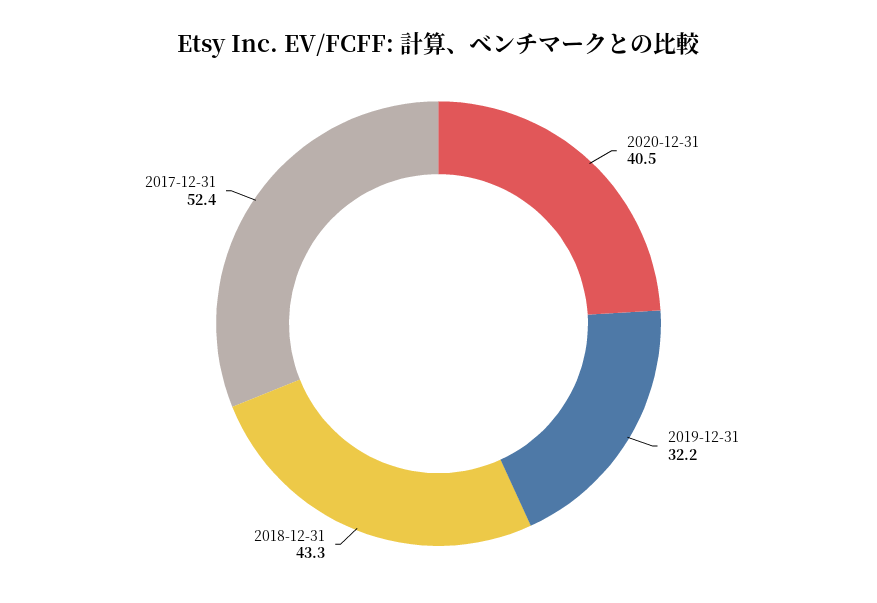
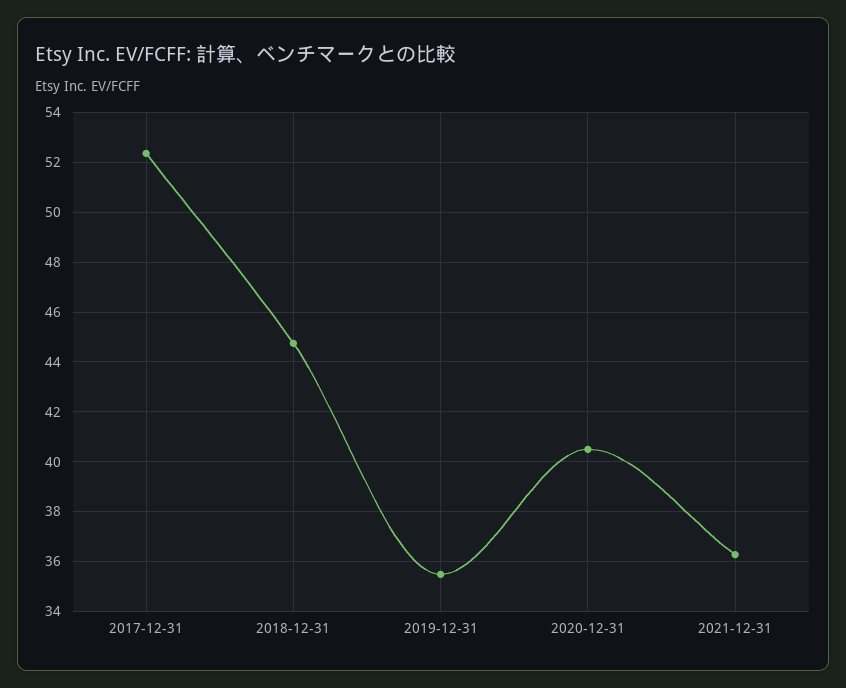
2019-12-31: 32.2 -> 35.5
2018-12-31: 43.3 -> 44.75
2021-12-31: none -> 36.25

